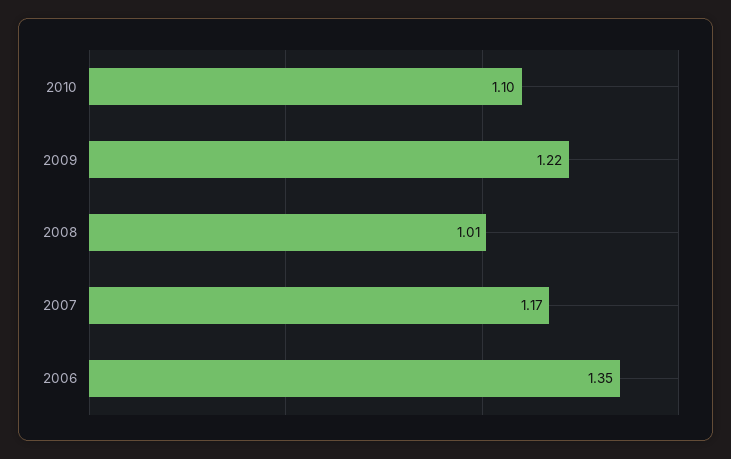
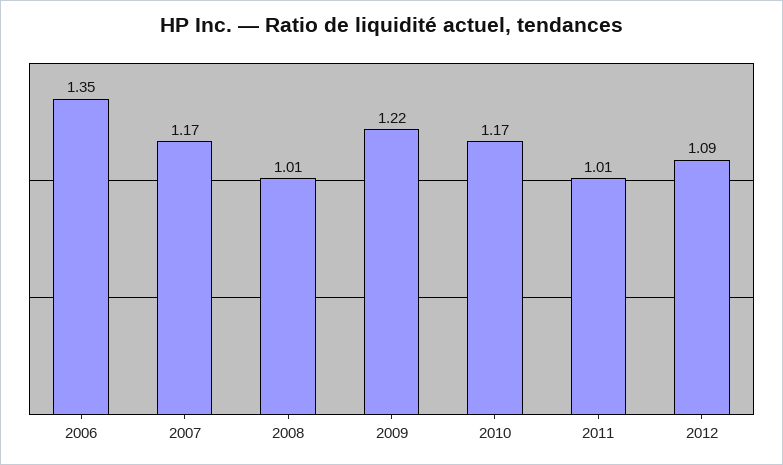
2010: 1.1 -> 1.17
2011: none -> 1.01
2012: none -> 1.09

